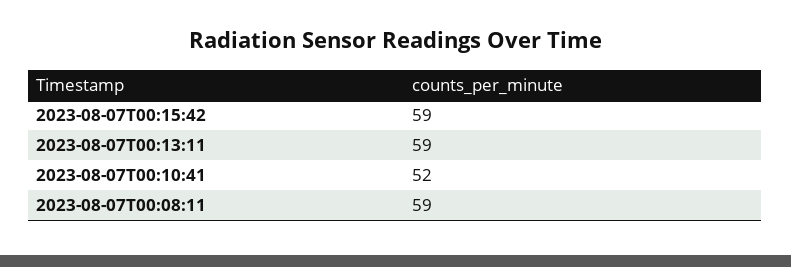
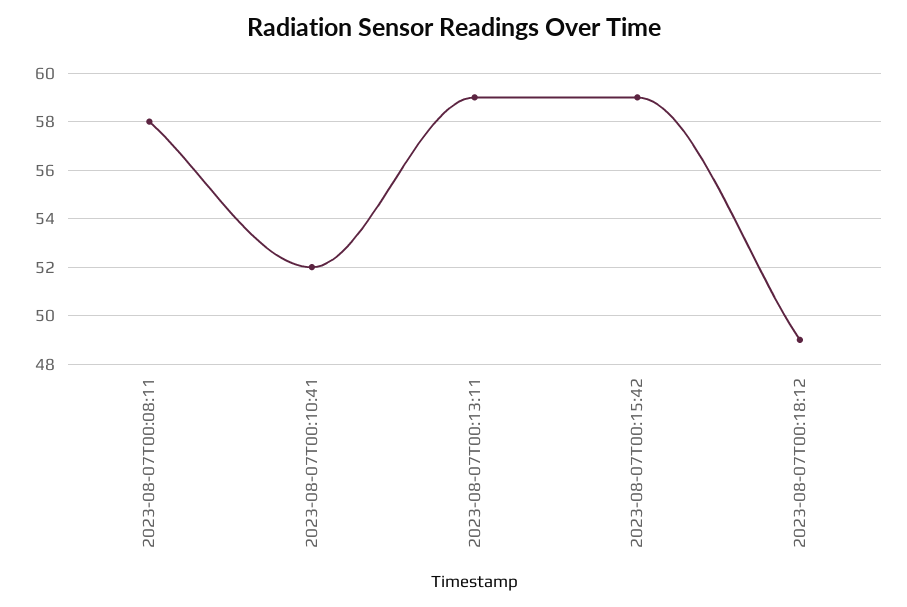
2023-08-07T00:08:11: 59 -> 58
2023-08-07T00:18:12: none -> 49

